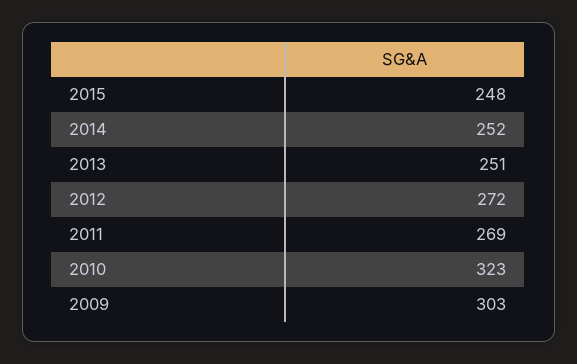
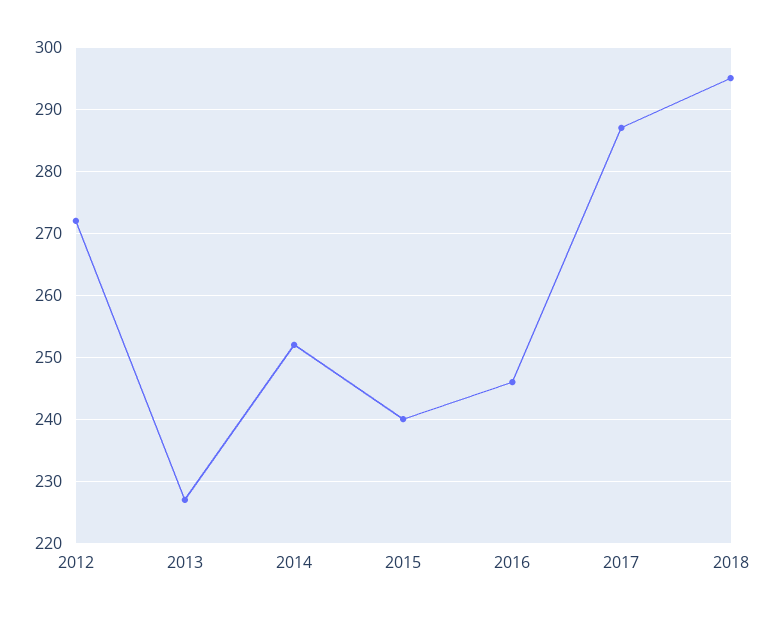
2015: 248 -> 240
2013: 251 -> 227
2011: 269 -> none
2010: 323 -> none
2009: 303 -> none
2016: none -> 246
2017: none -> 287
2018: none -> 295

